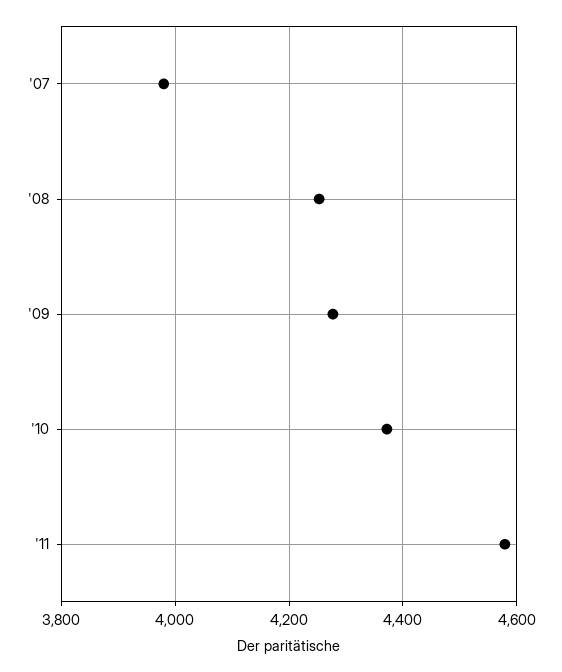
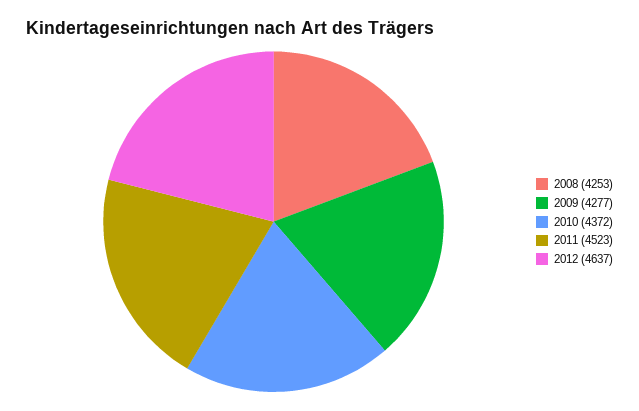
'07: 3980 -> none
'11: 4580 -> 4523
2012: none -> 4637

